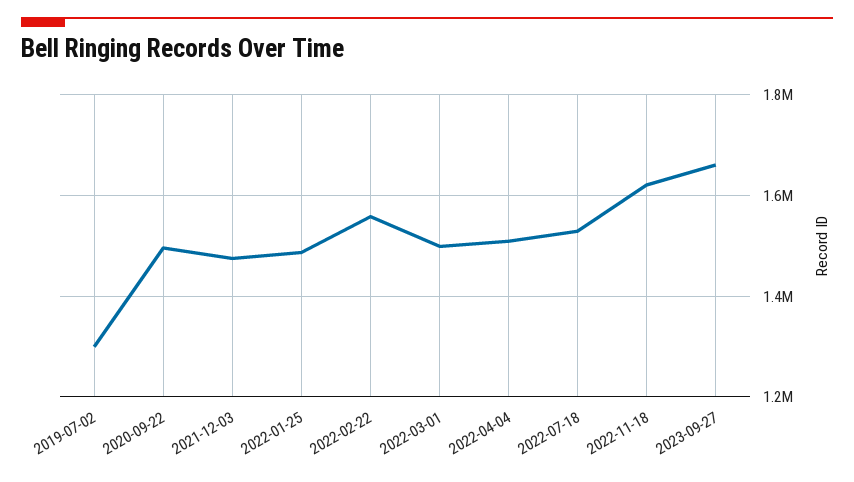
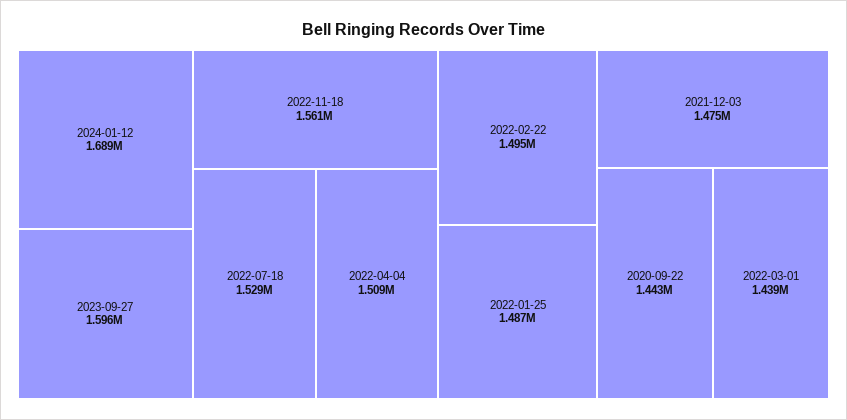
2019-07-02: 1300000 -> none
2020-09-22: 1500000 -> 1443000
2022-02-22: 1560000 -> 1495000
2022-03-01: 1500000 -> 1439000
2022-11-18: 1620000 -> 1561000
2023-09-27: 1660000 -> 1596000
2024-01-12: none -> 1689000

